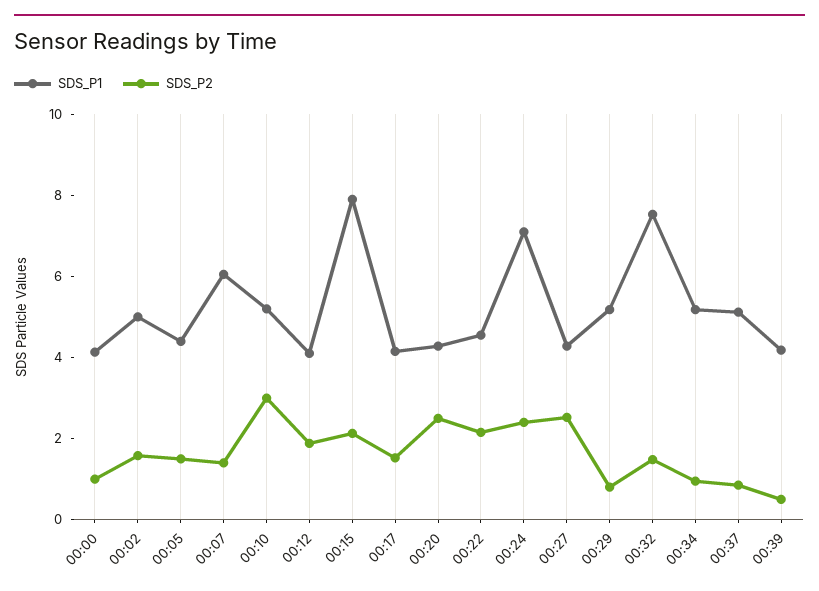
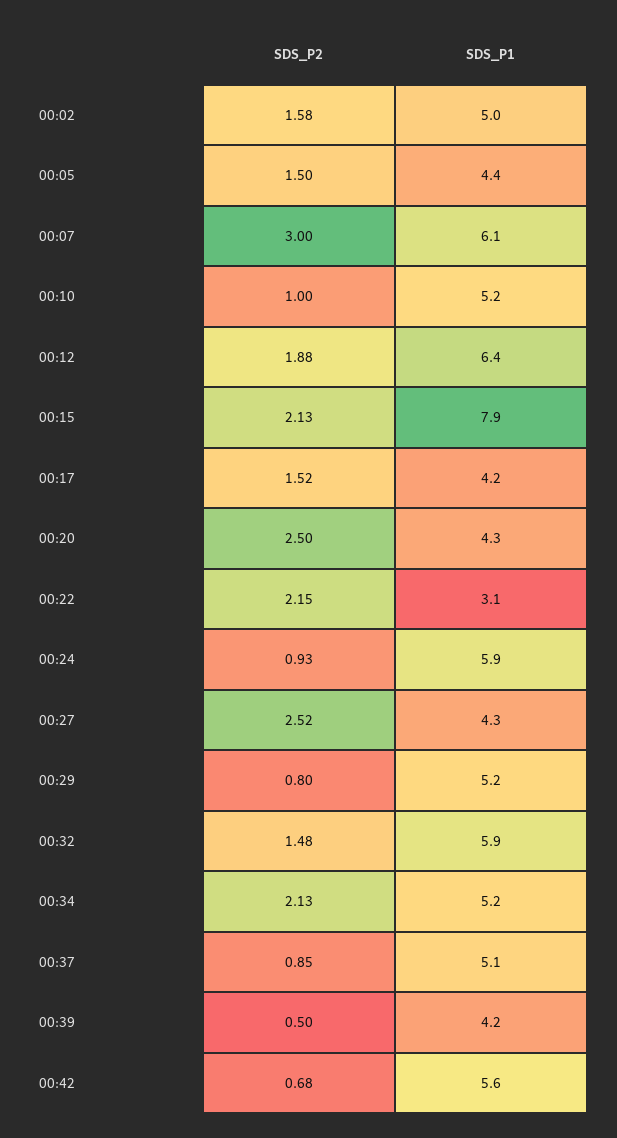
SDS_P1, 00:00: 4 -> none
SDS_P2, 00:00: 1 -> none
SDS_P2, 00:07: 1.5 -> 3
SDS_P2, 00:10: 3 -> 1
SDS_P1, 00:12: 4 -> 6.4
SDS_P1, 00:22: 4.5 -> 3.1
SDS_P1, 00:24: 7 -> 5.9
SDS_P2, 00:24: 2.5 -> 0.93
SDS_P1, 00:32: 7.5 -> 5.9
SDS_P2, 00:34: 1 -> 2.13
SDS_P2, 00:42: none -> 0.68
SDS_P1, 00:42: none -> 5.6

